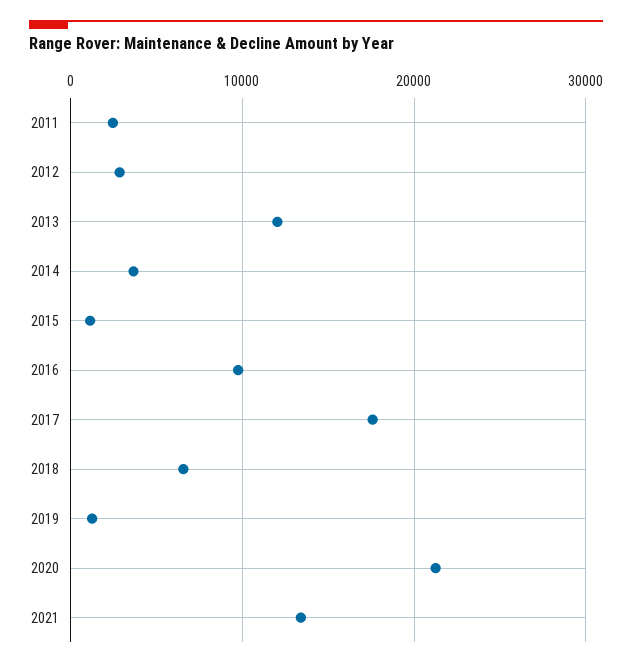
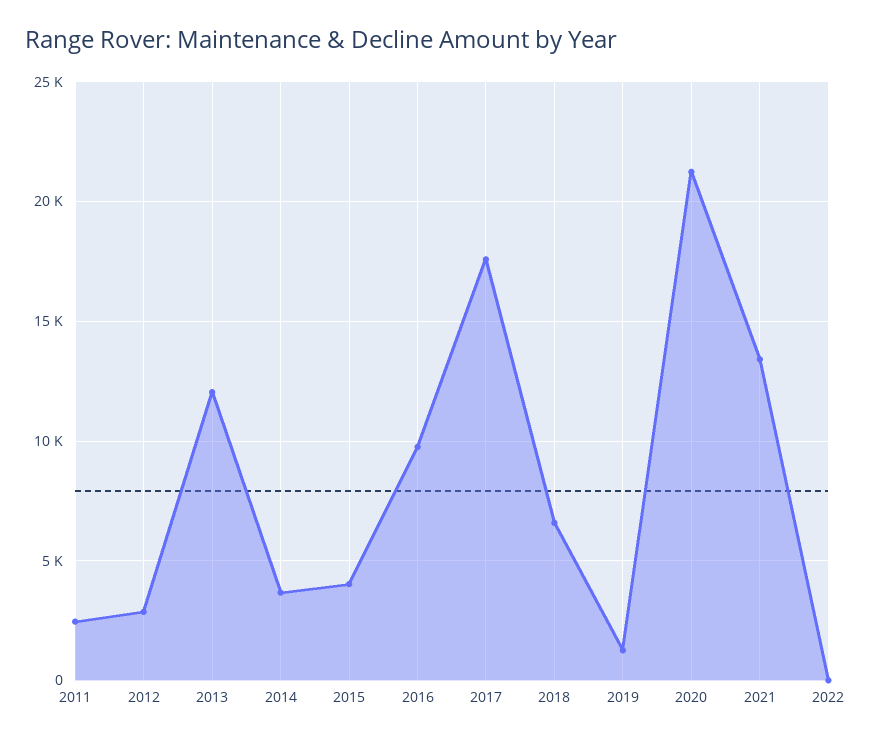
2015: 1000 -> 4000
2022: none -> 0

